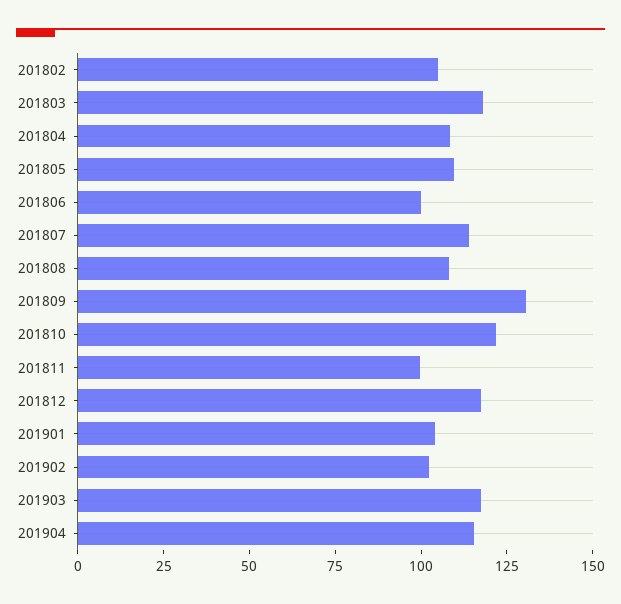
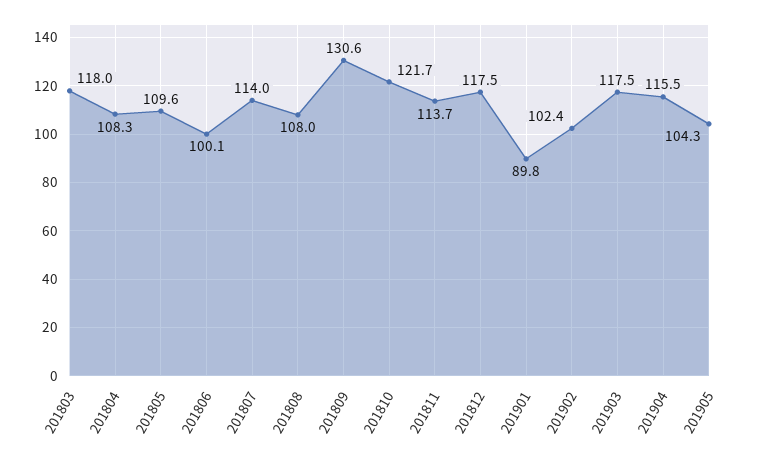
201802: 105 -> none
201811: 100 -> 113.7
201901: 105 -> 89.8
201905: none -> 104.3

